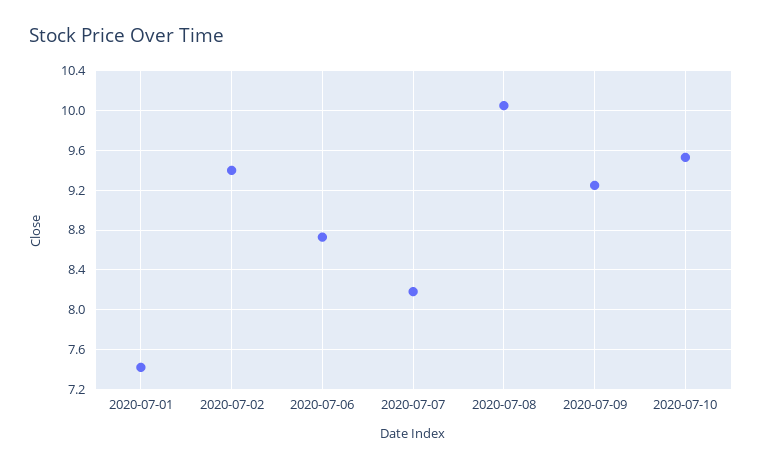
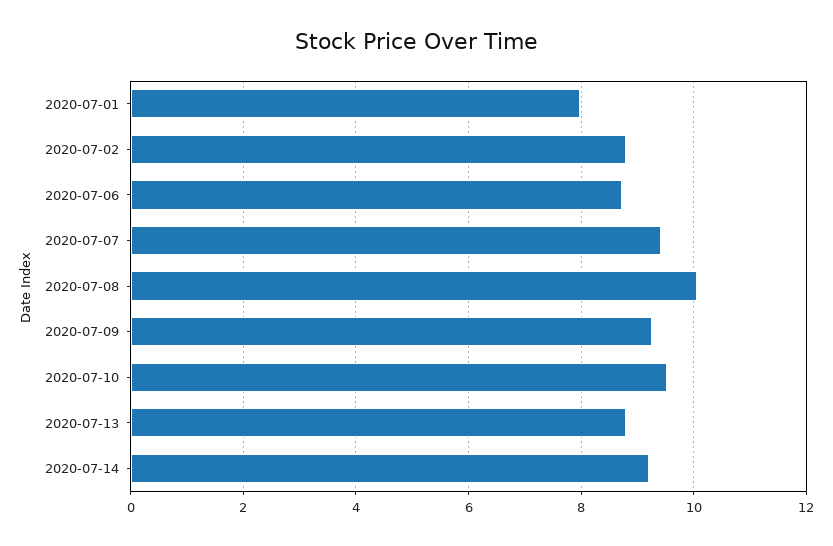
2020-07-01: 7.4 -> 8
2020-07-02: 9.4 -> 8.8
2020-07-07: 8.2 -> 9.4
2020-07-13: none -> 8.8
2020-07-14: none -> 9.2

